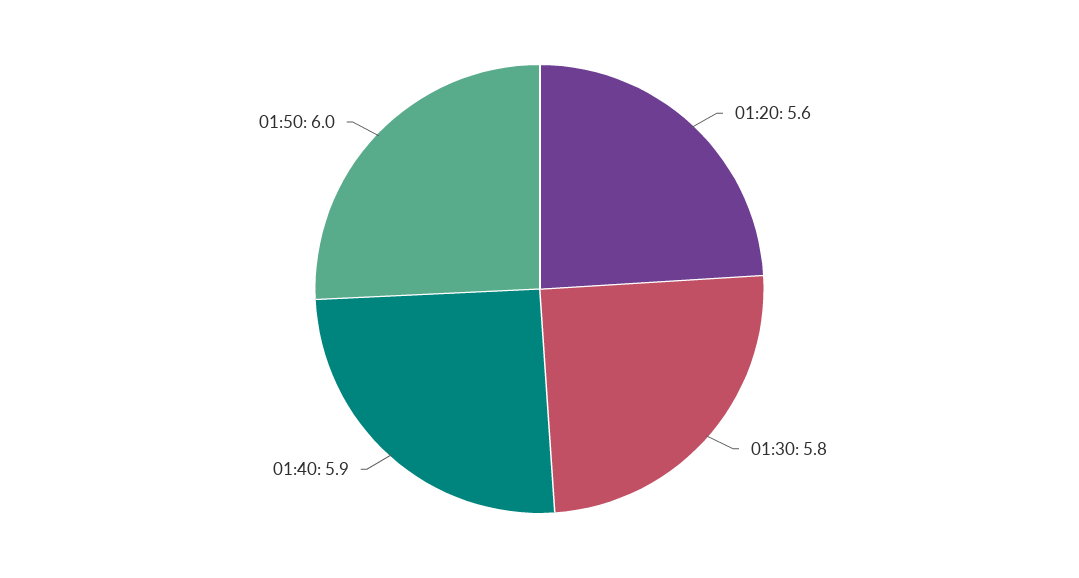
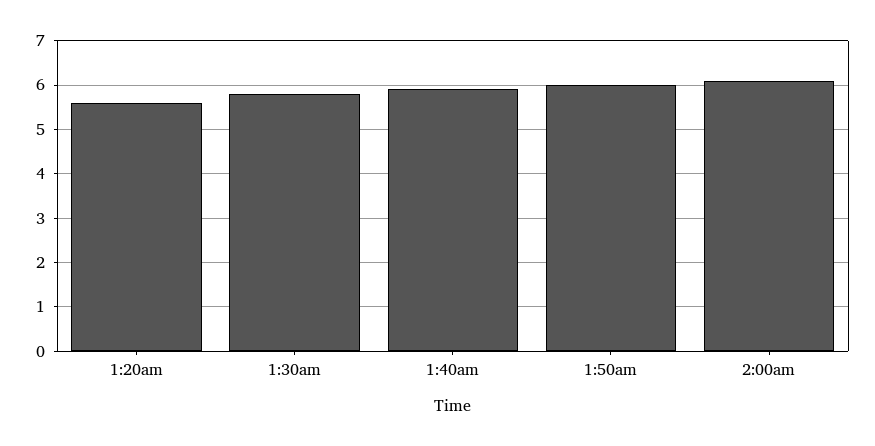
2:00am: none -> 6

